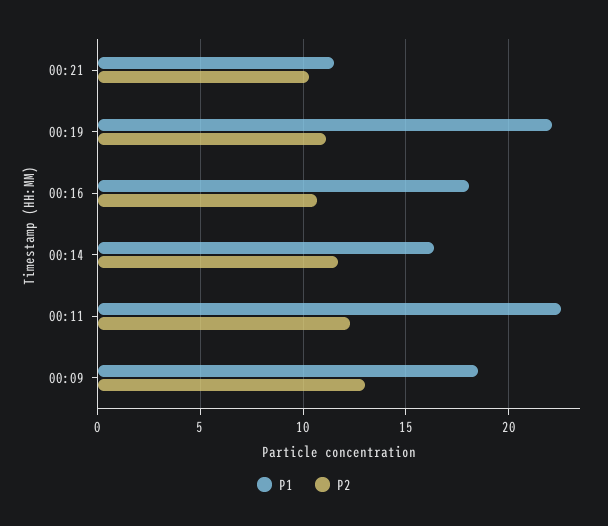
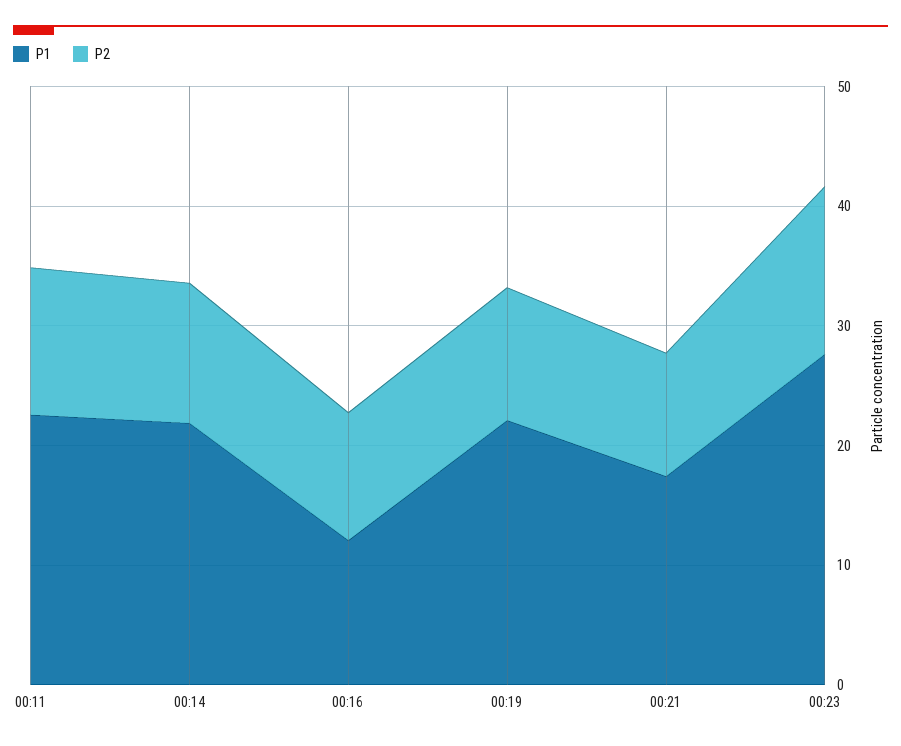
P1, 00:21: 11.5 -> 18
P1, 00:16: 18 -> 12
P1, 00:14: 16.5 -> 22
P1, 00:09: 18.5 -> none
P2, 00:09: 13 -> none
P1, 00:23: none -> 28
P2, 00:23: none -> 14

